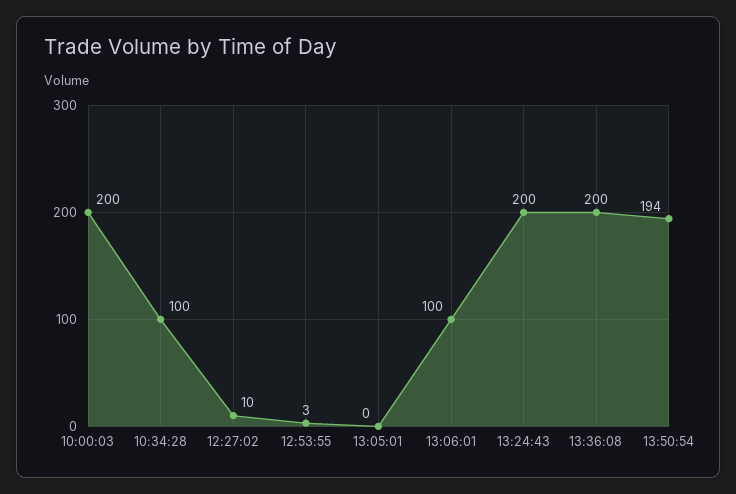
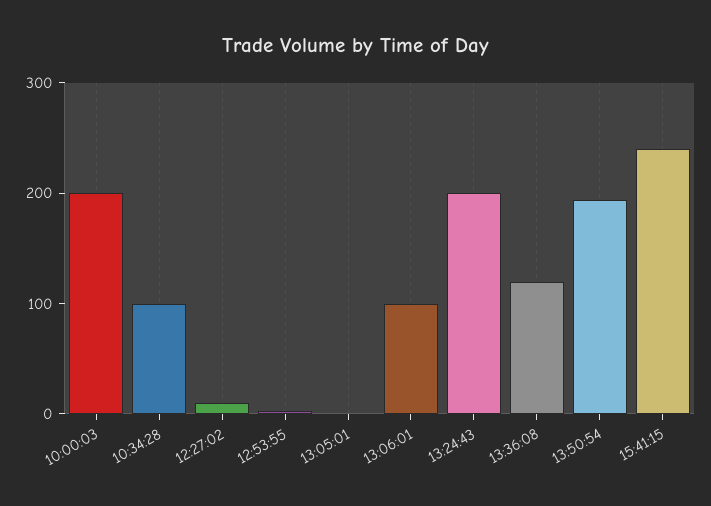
13:36:08: 200 -> 120
15:41:15: none -> 240

